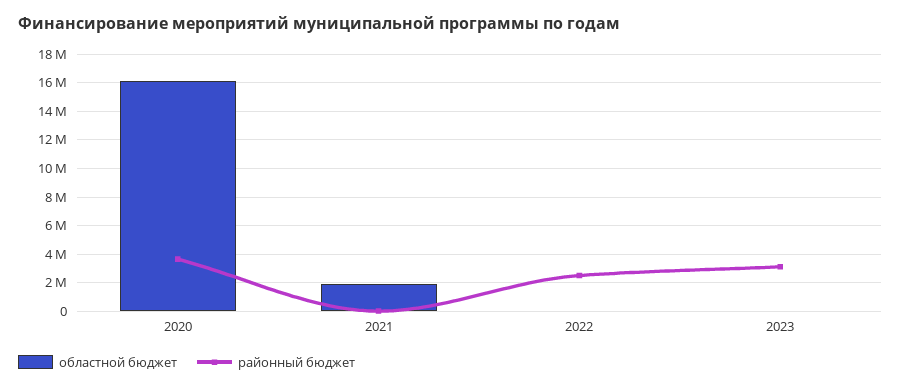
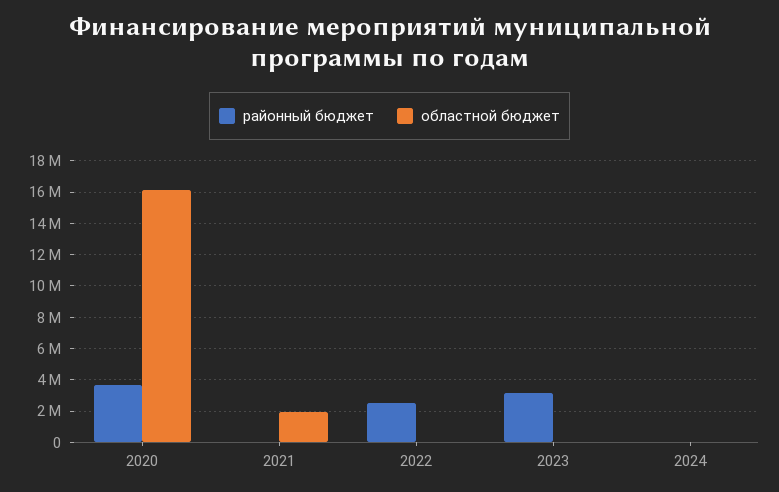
районный бюджет, 2024: none -> 0
областной бюджет, 2024: none -> 0

